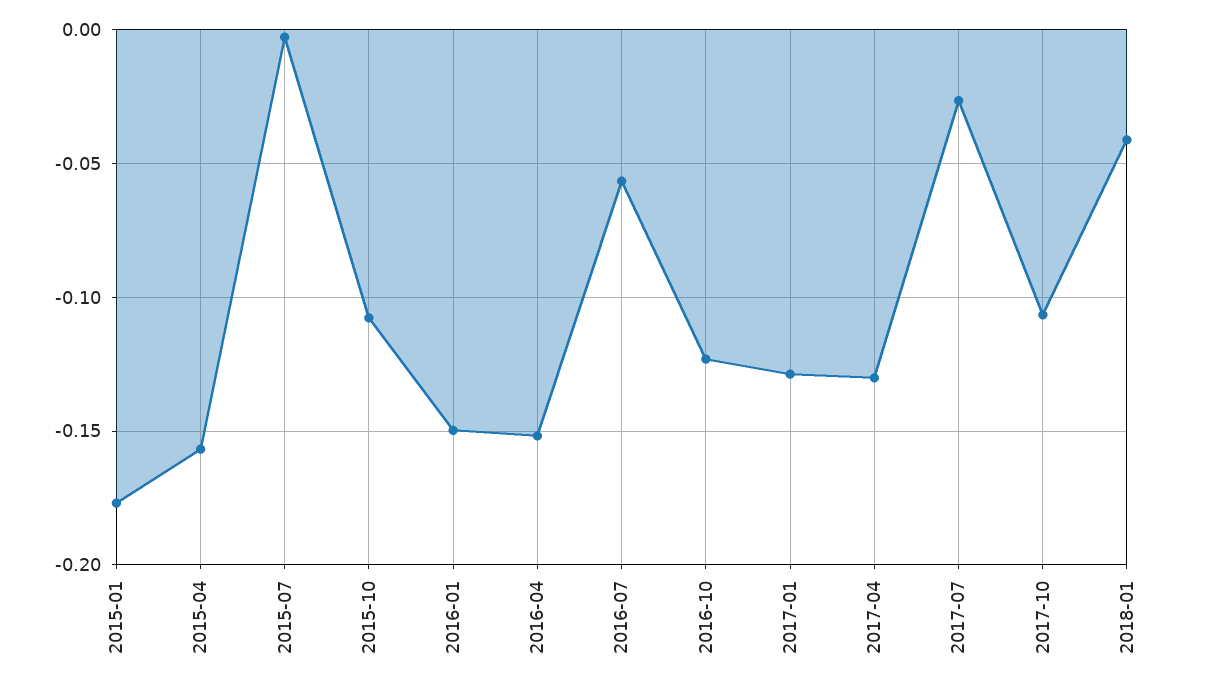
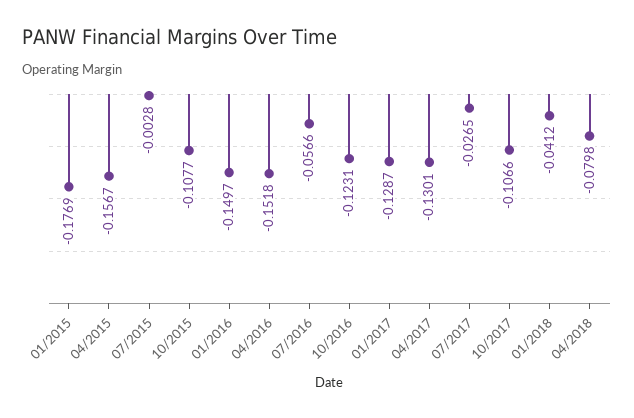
04/2018: none -> -0.0798

